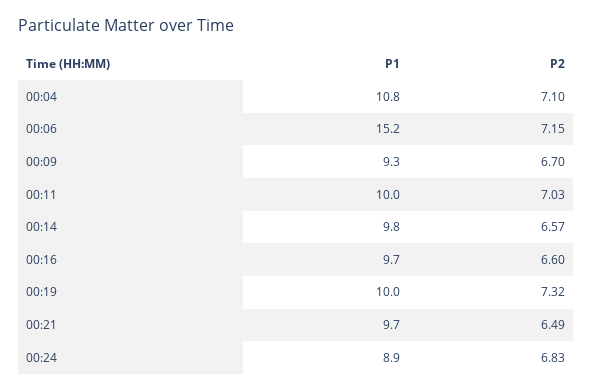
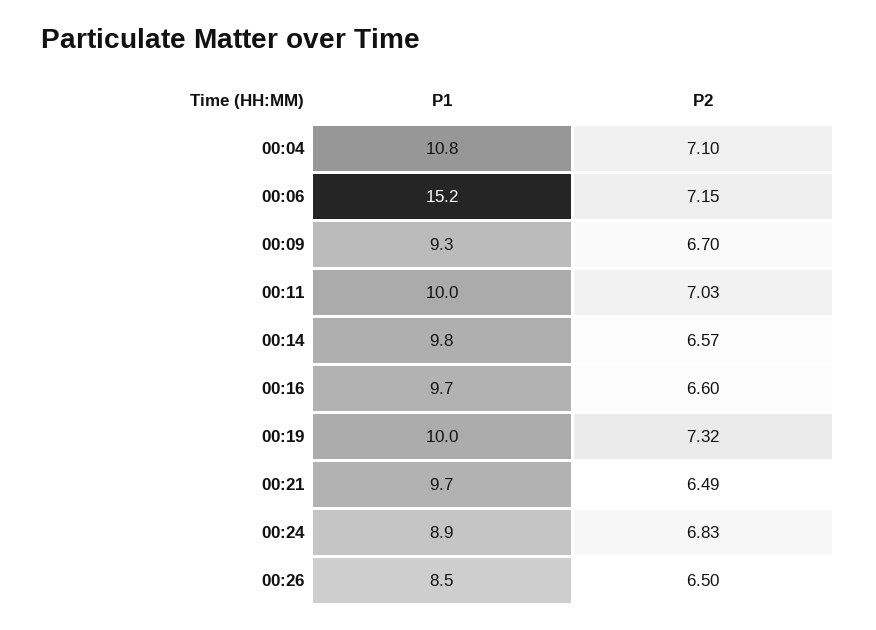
P1, 00:26: none -> 8.5
P2, 00:26: none -> 6.5

